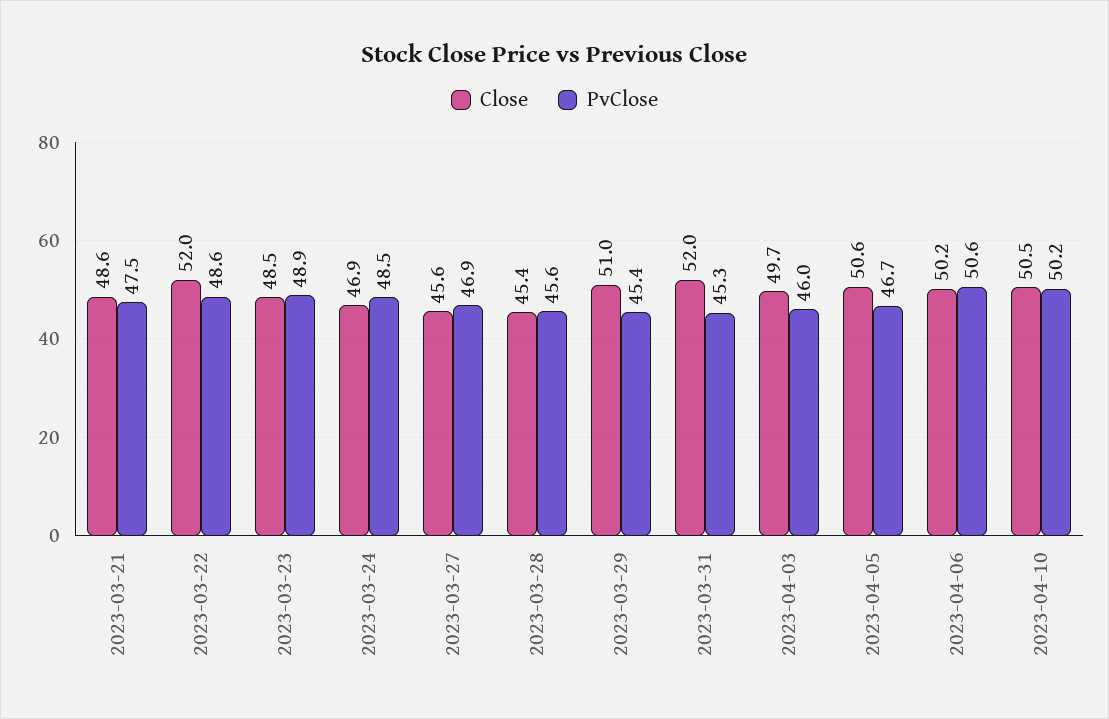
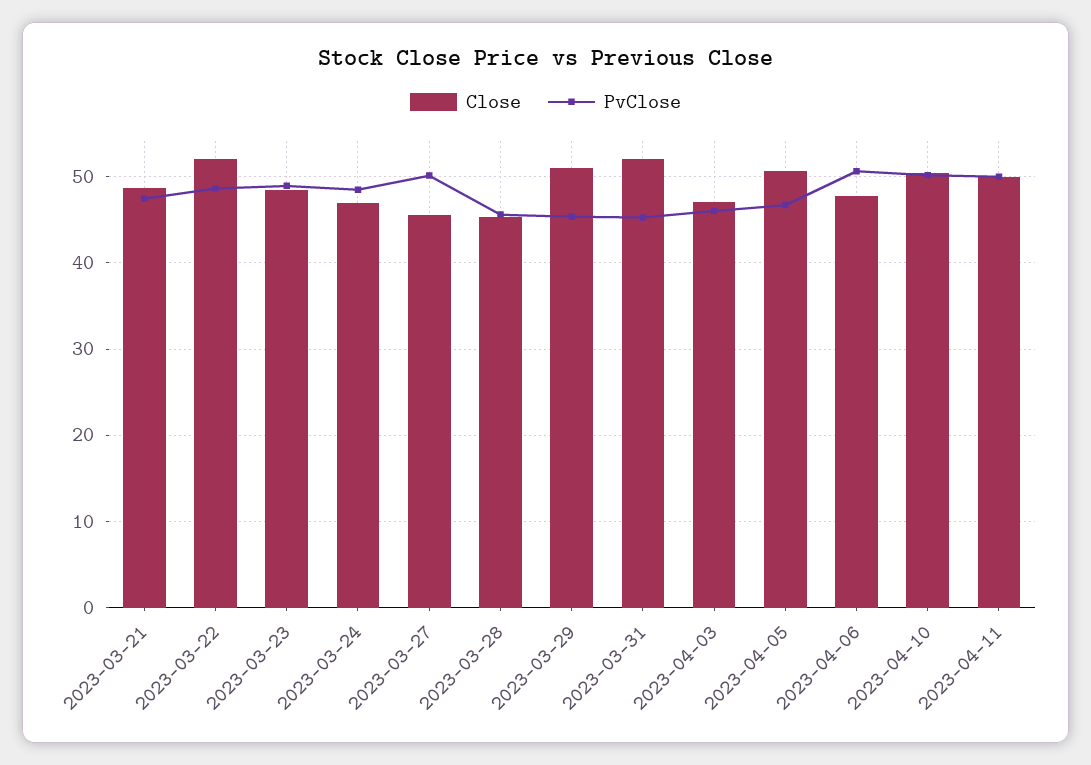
PvClose, 2023-03-27: 46.9 -> 50
Close, 2023-04-03: 49.7 -> 47
Close, 2023-04-06: 50.2 -> 48
Close, 2023-04-11: none -> 50
PvClose, 2023-04-11: none -> 50

